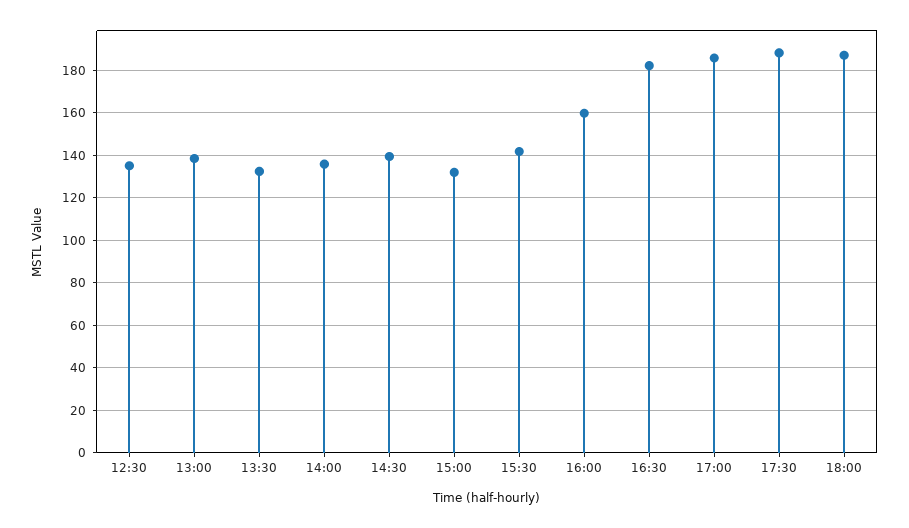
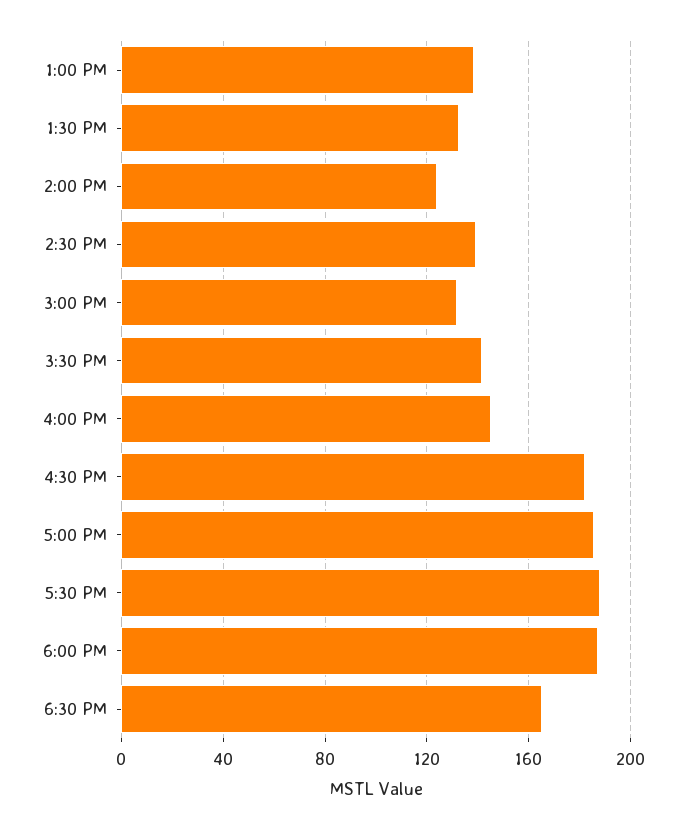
12:30: 135 -> none
14:00: 135 -> 125
16:00: 160 -> 145
6:30 PM: none -> 165

